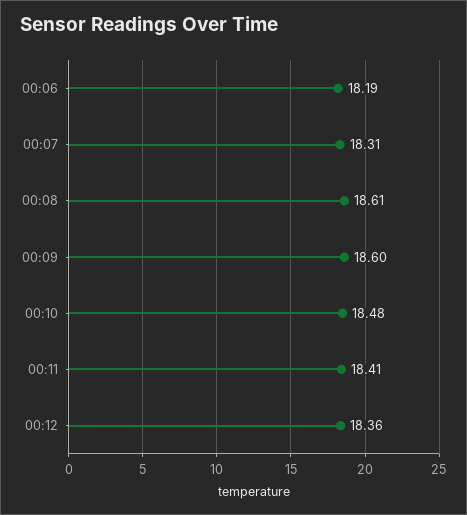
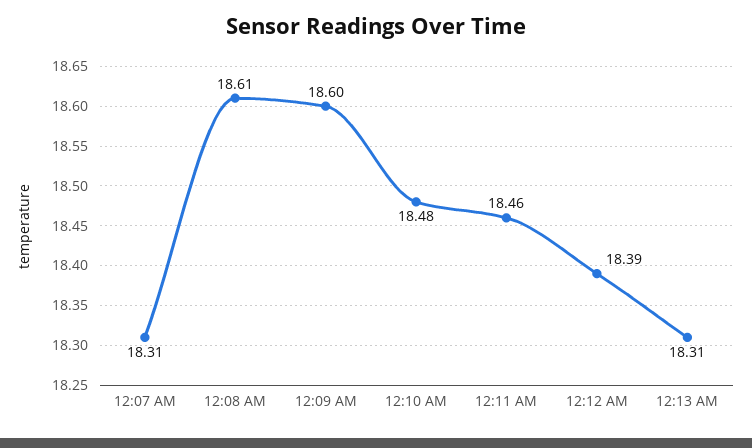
00:06: 18.19 -> none
00:11: 18.41 -> 18.46
00:12: 18.36 -> 18.39
12:13 AM: none -> 18.31

